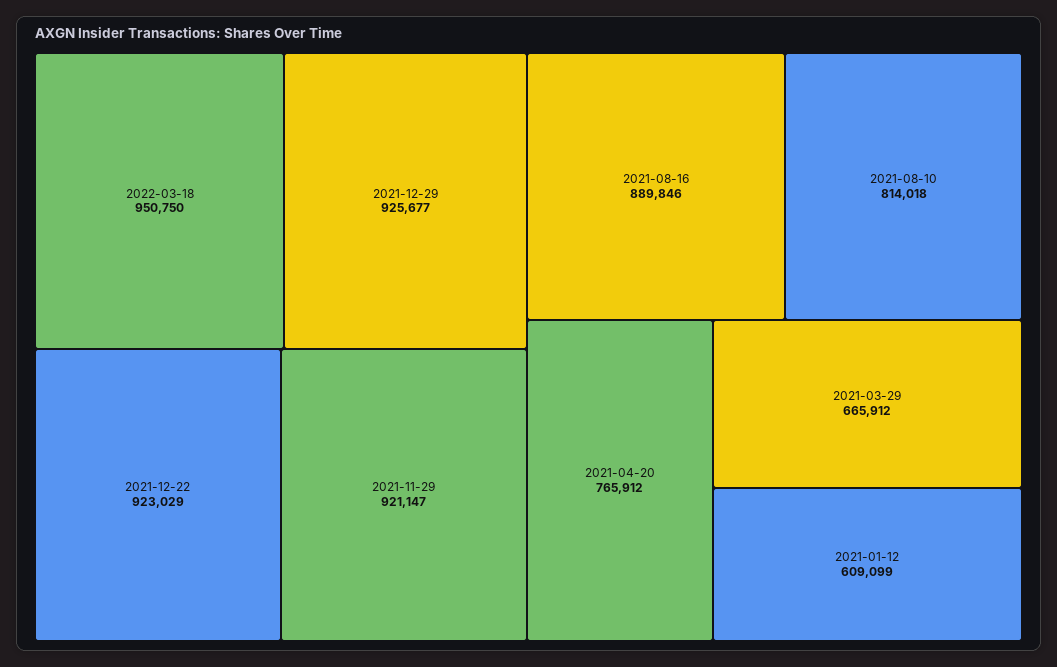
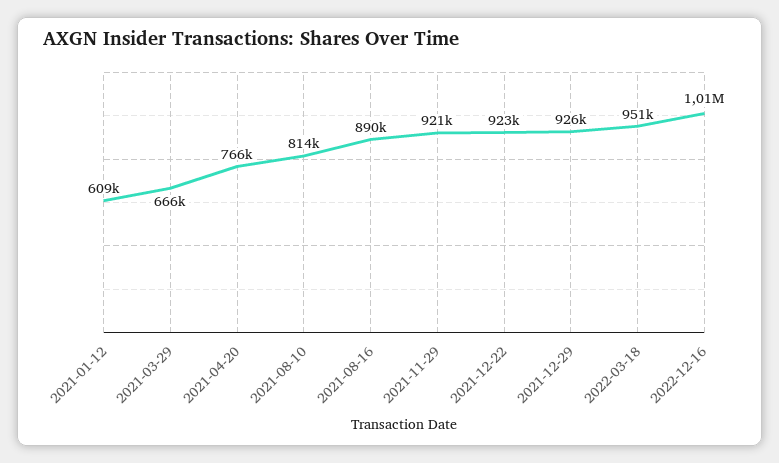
2022-12-16: none -> 1010000

